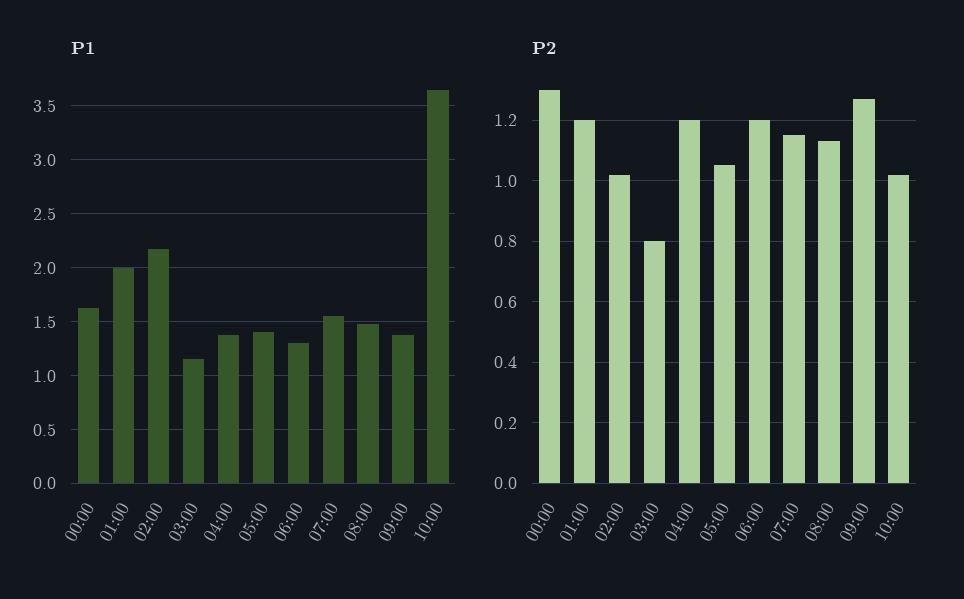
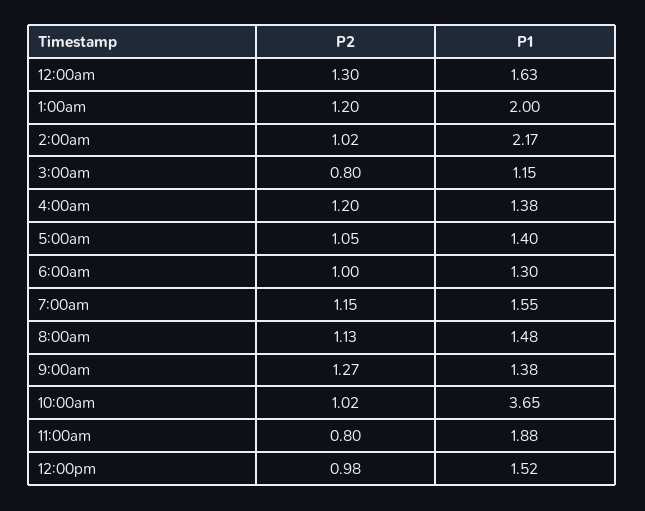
P2, 06:00: 1.2 -> 1
P2, 11:00am: none -> 0.8
P1, 11:00am: none -> 1.88
P2, 12:00pm: none -> 0.98
P1, 12:00pm: none -> 1.52

